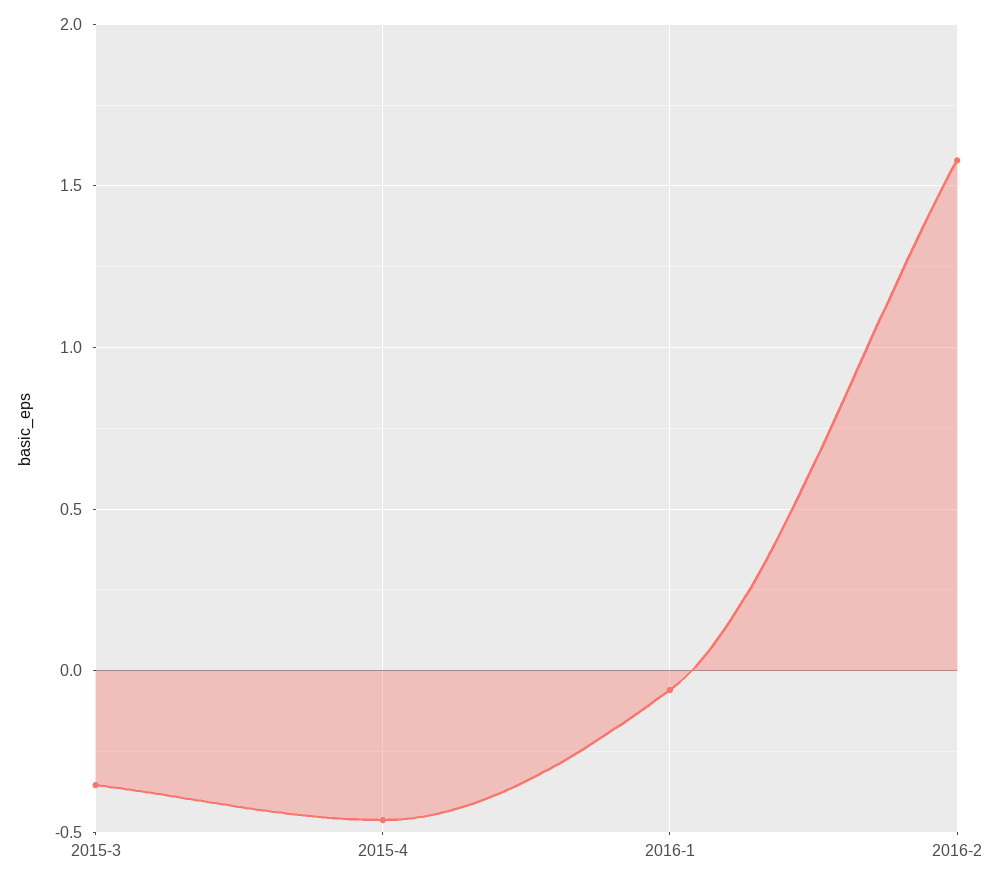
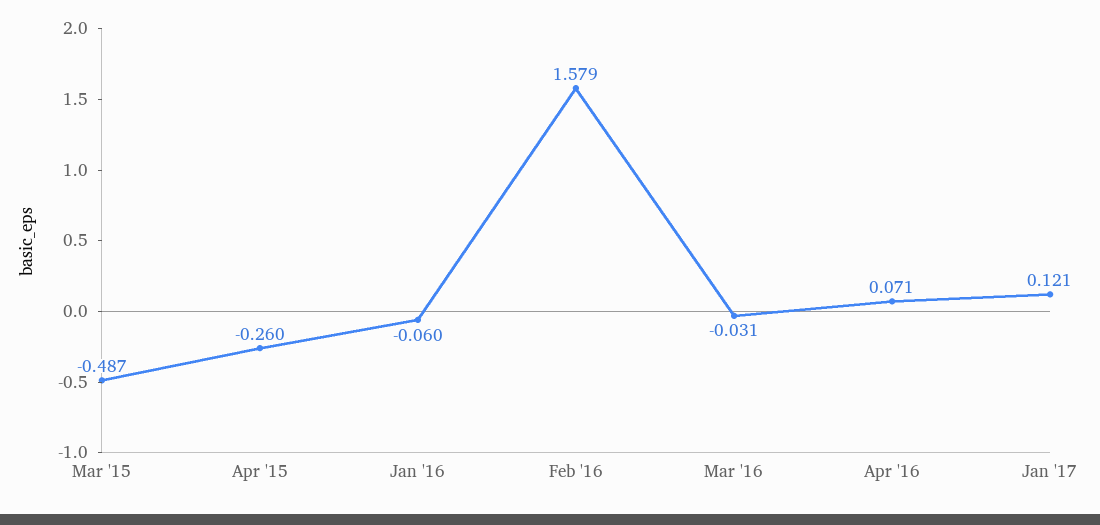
2015-3: -0.35 -> -0.487
2015-4: -0.45 -> -0.26
Mar '16: none -> -0.031
Apr '16: none -> 0.071
Jan '17: none -> 0.121

